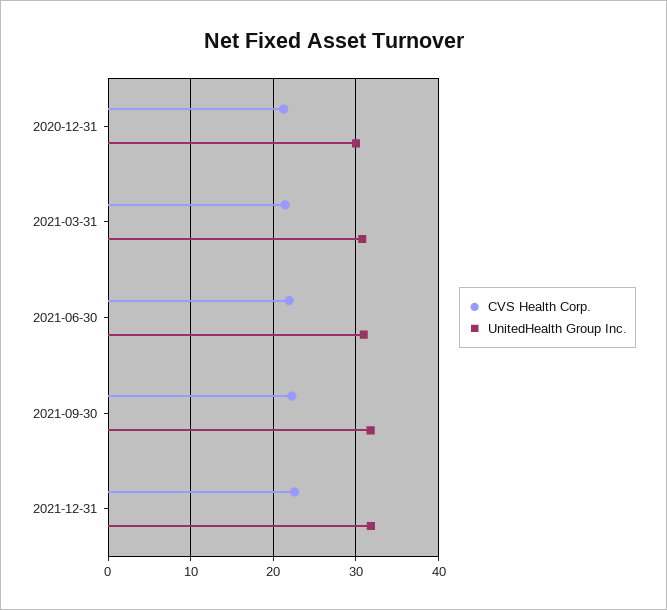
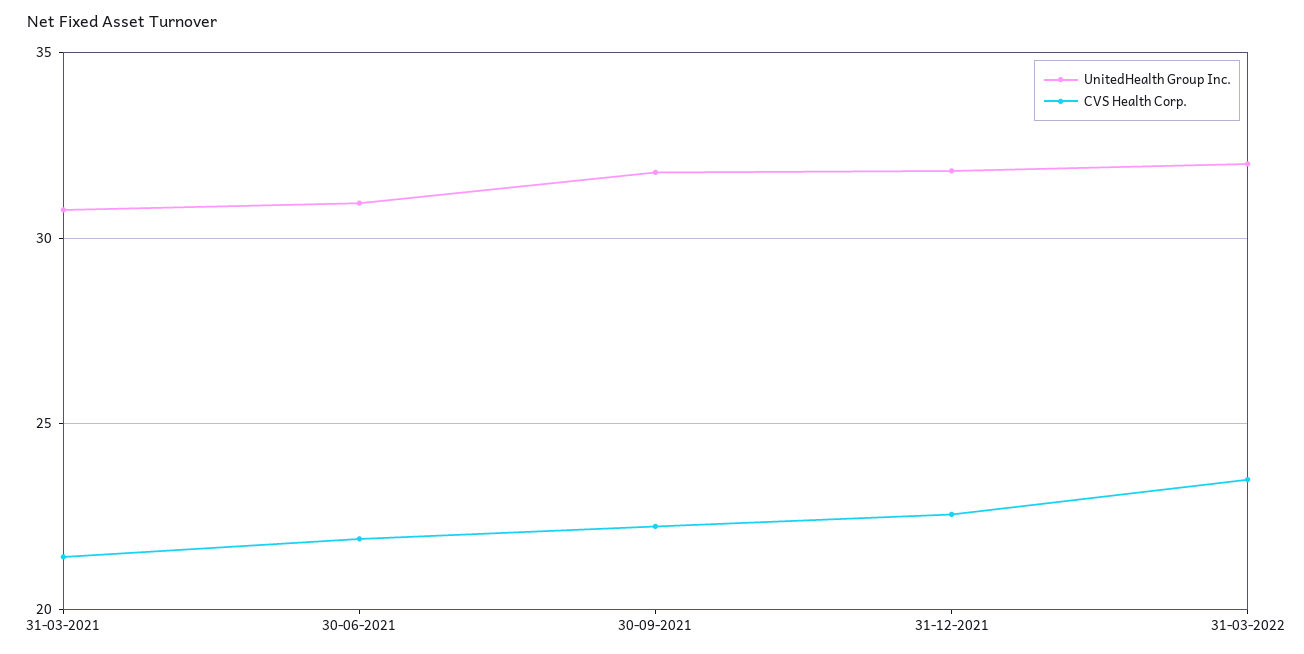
CVS Health Corp., 2020-12-31: 21 -> none
UnitedHealth Group Inc., 2020-12-31: 30 -> none
UnitedHealth Group Inc., 31-03-2022: none -> 32
CVS Health Corp., 31-03-2022: none -> 23.5

